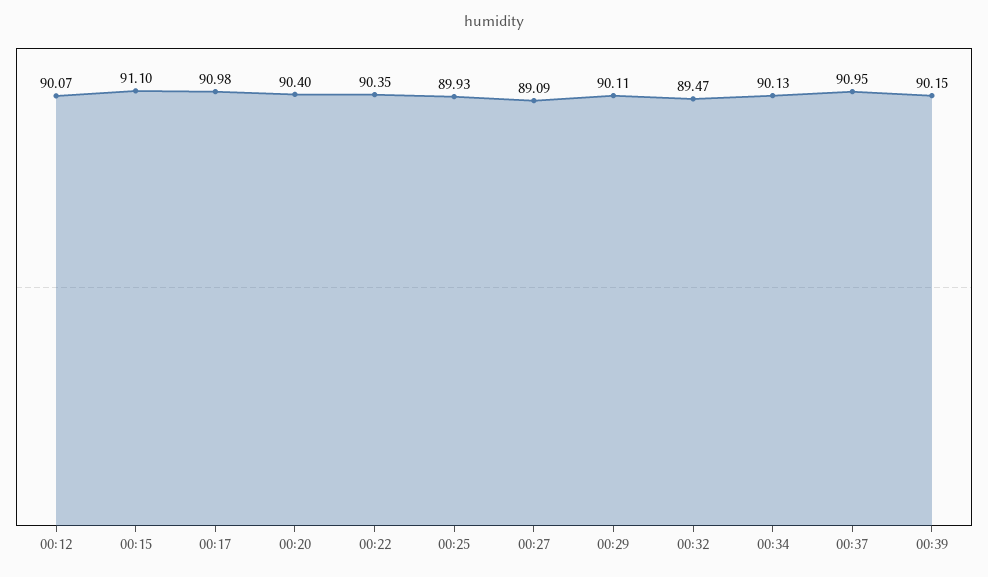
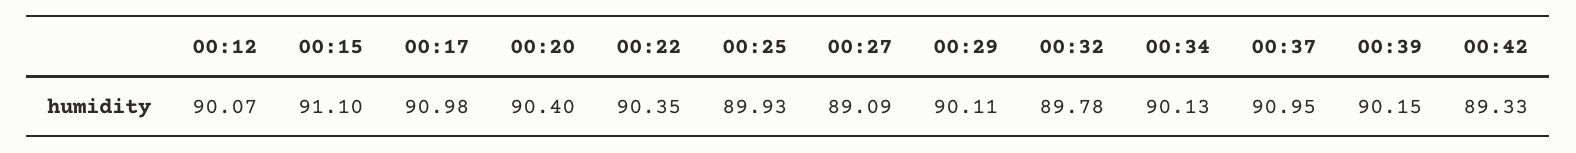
00:32: 89.47 -> 89.78
00:42: none -> 89.33

